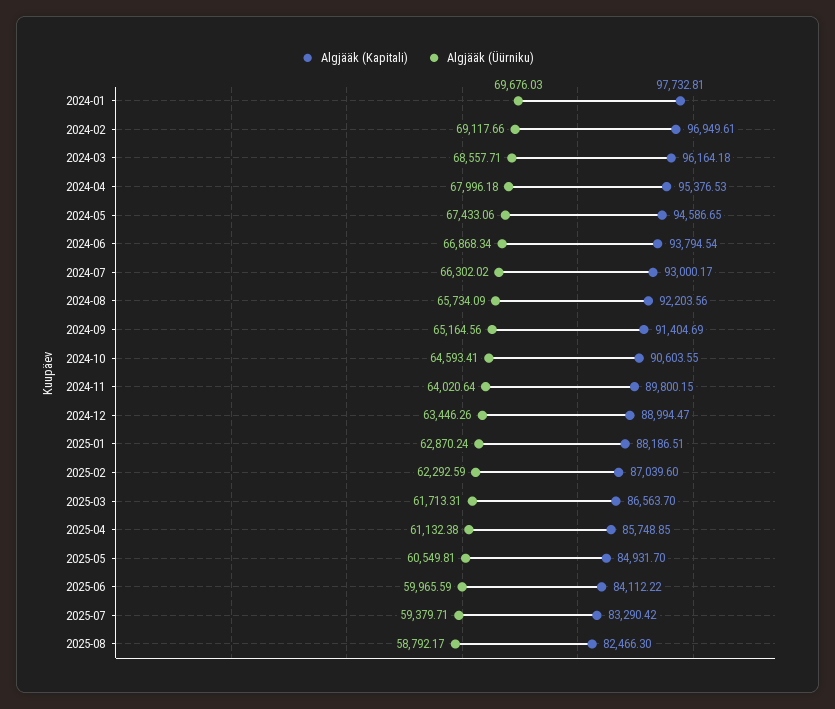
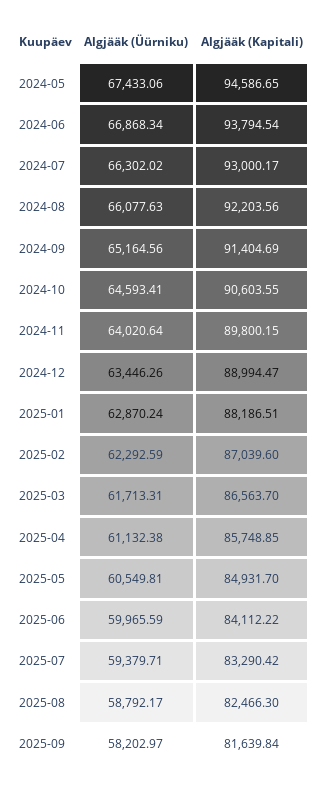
Algjääk (Kapitali), 2024-01: 97732.81 -> none
Algjääk (Üürniku), 2024-01: 69676.03 -> none
Algjääk (Kapitali), 2024-02: 96949.61 -> none
Algjääk (Üürniku), 2024-02: 69117.66 -> none
Algjääk (Kapitali), 2024-03: 96164.18 -> none
Algjääk (Üürniku), 2024-03: 68557.71 -> none
Algjääk (Kapitali), 2024-04: 95376.53 -> none
Algjääk (Üürniku), 2024-04: 67996.18 -> none
Algjääk (Üürniku), 2024-08: 65734.09 -> 66077.63
Algjääk (Üürniku), 2025-09: none -> 58202.97
Algjääk (Kapitali), 2025-09: none -> 81639.84

